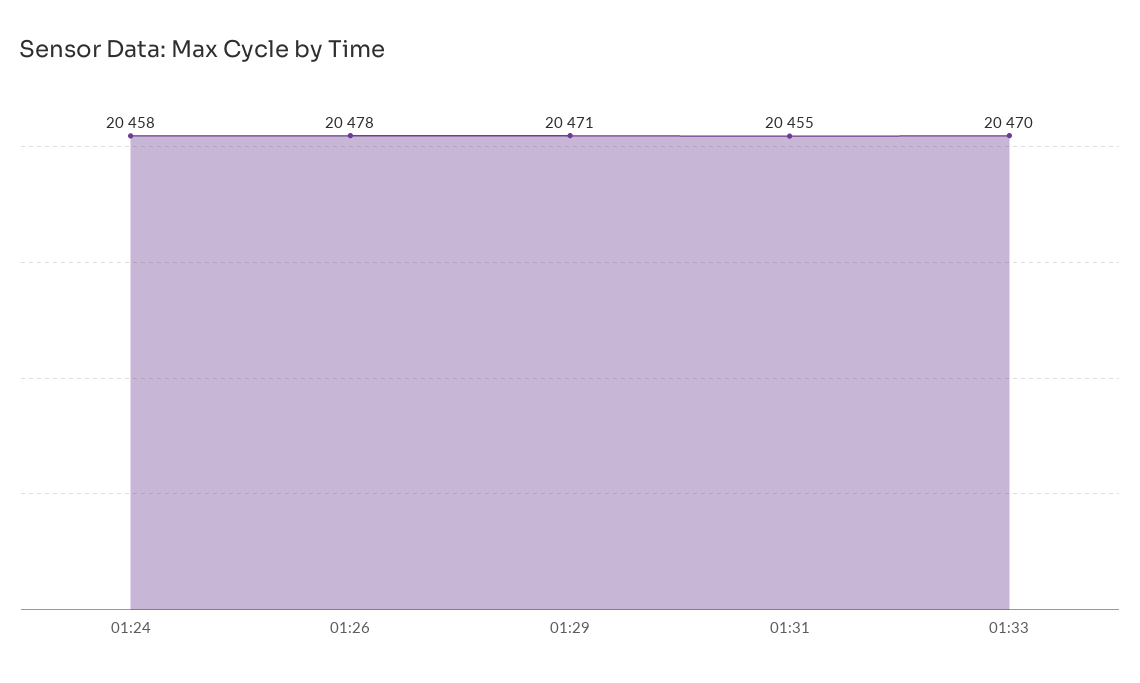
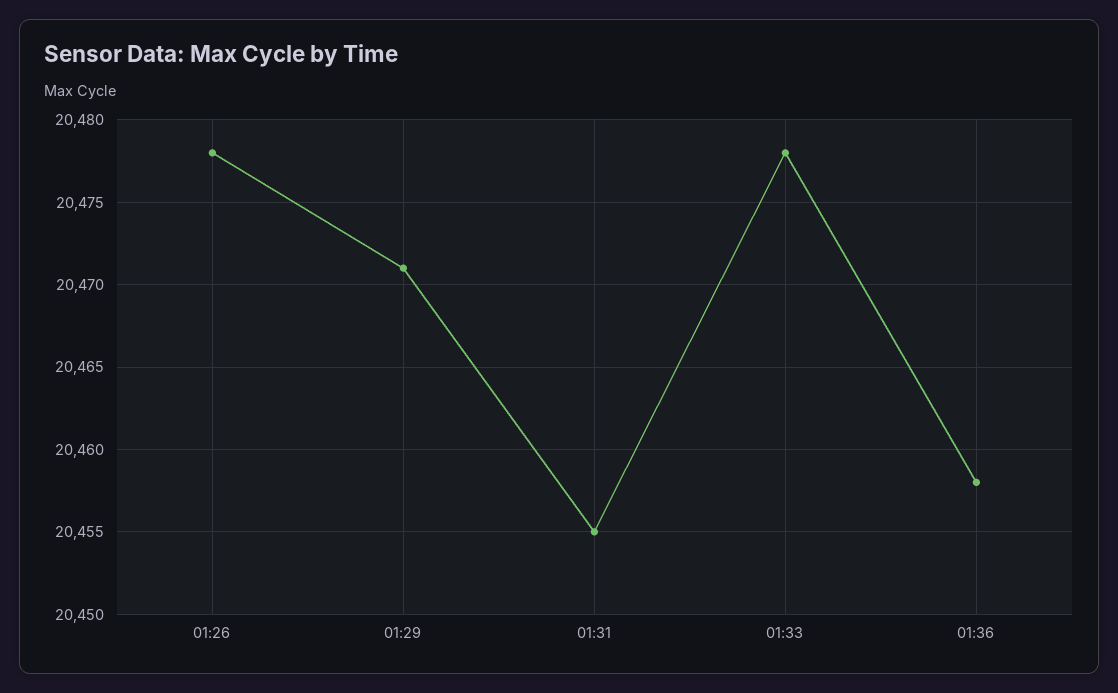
01:24: 20458 -> none
01:33: 20470 -> 20478
01:36: none -> 20458

